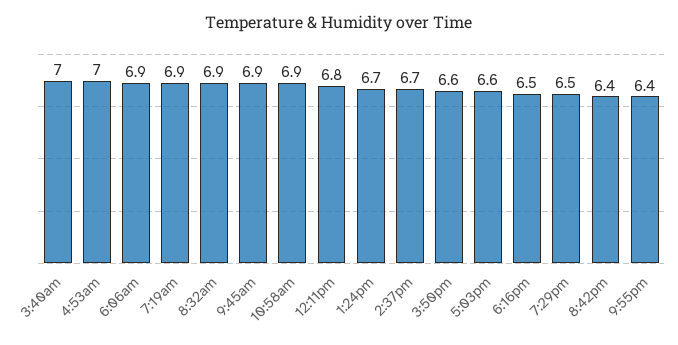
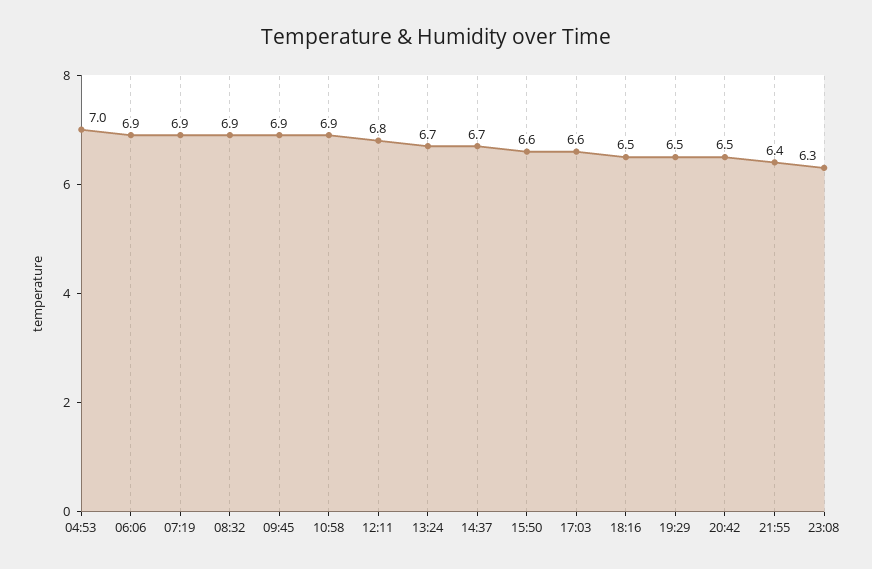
3:40am: 7 -> none
8:42pm: 6.4 -> 6.5
23:08: none -> 6.3

